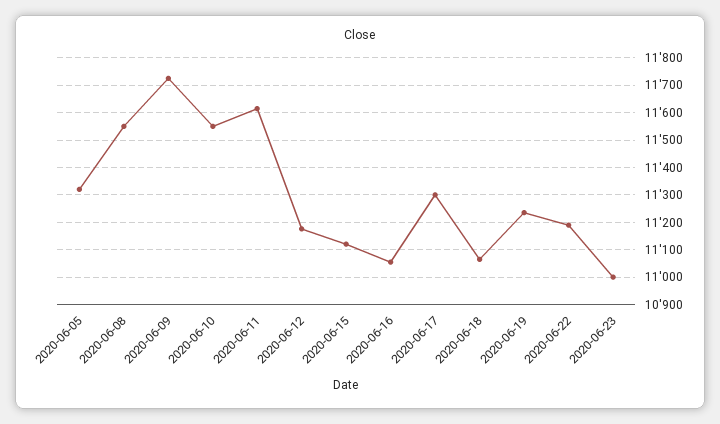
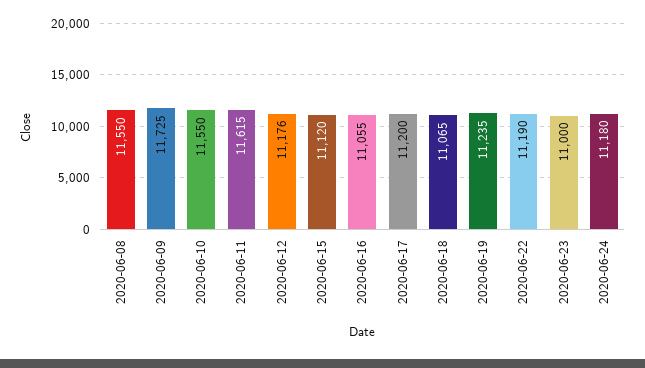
2020-06-05: 11325 -> none
2020-06-17: 11300 -> 11200
2020-06-24: none -> 11180

